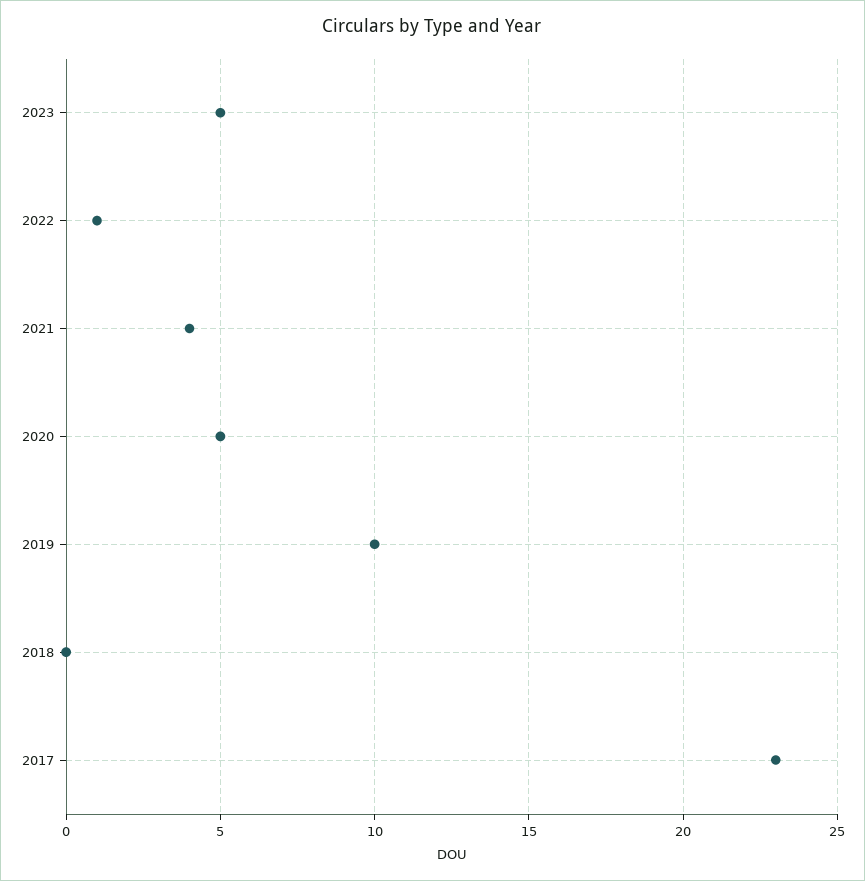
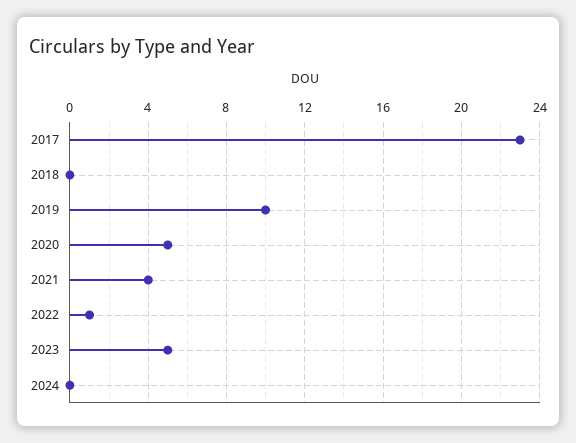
2024: none -> 0

